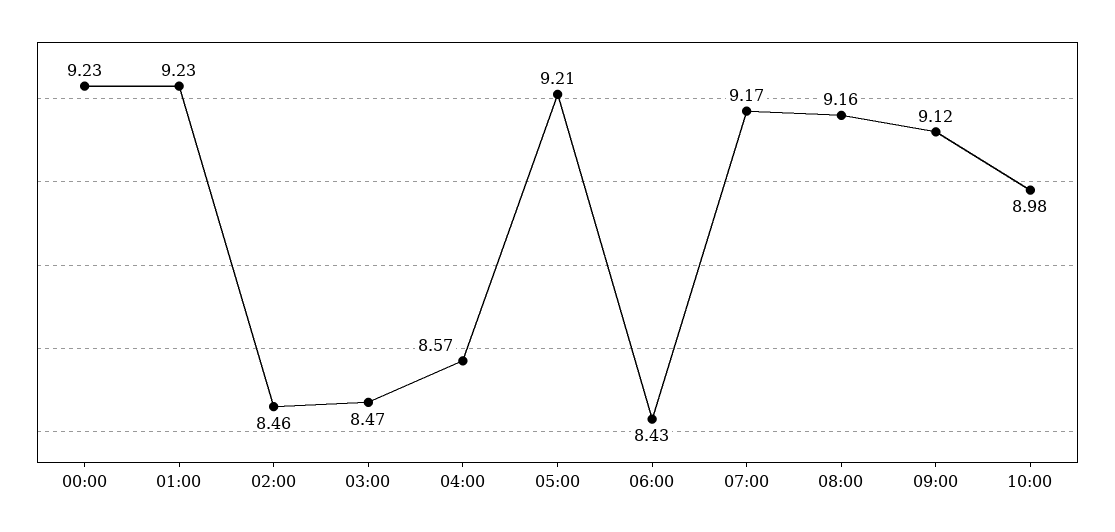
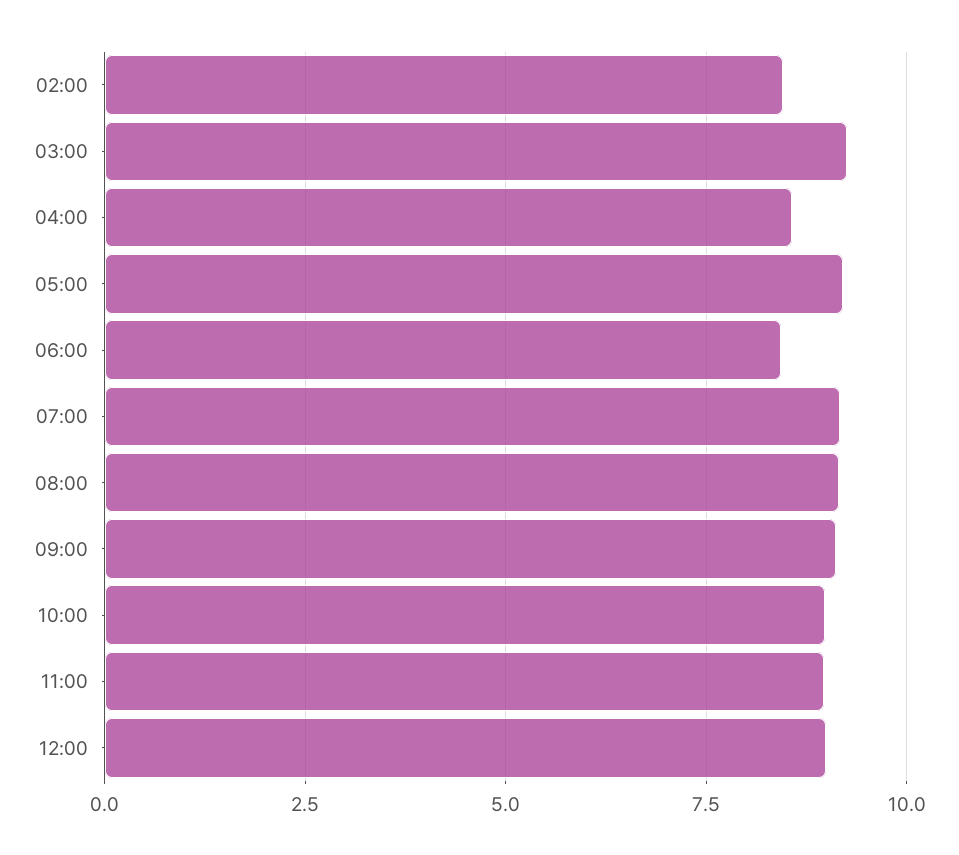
00:00: 9.23 -> none
01:00: 9.23 -> none
03:00: 8.47 -> 9.25
11:00: none -> 9
12:00: none -> 9

